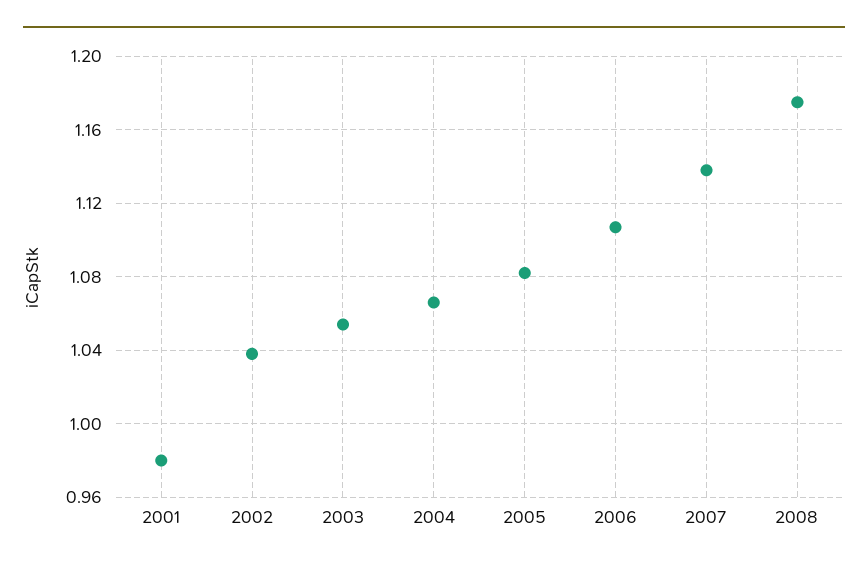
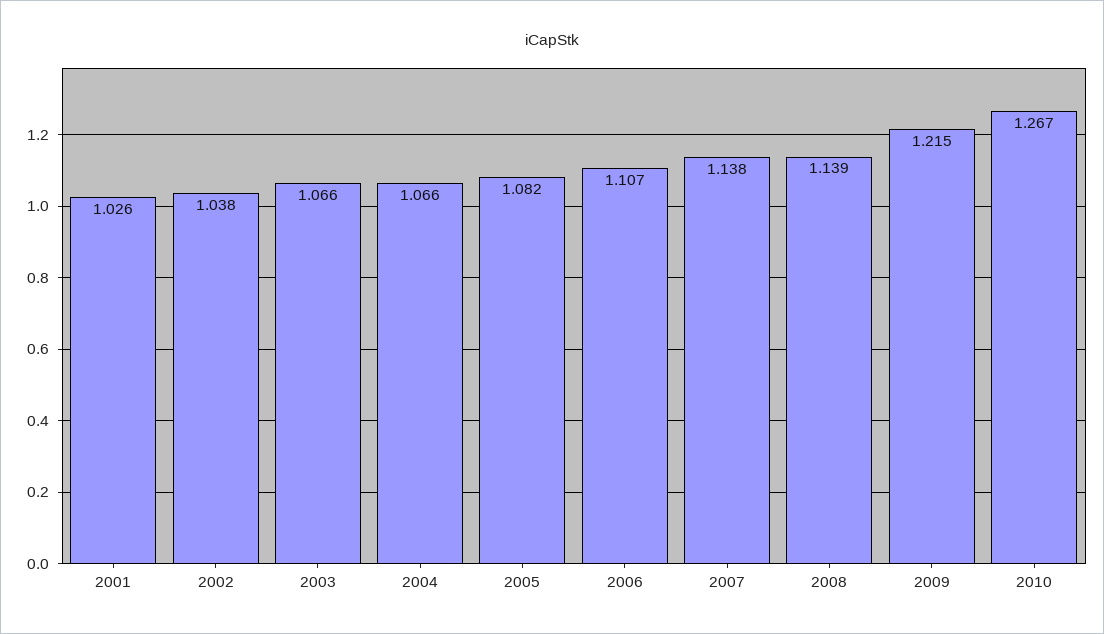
2001: 0.98 -> 1.026
2003: 1.055 -> 1.066
2008: 1.175 -> 1.139
2009: none -> 1.215
2010: none -> 1.267

